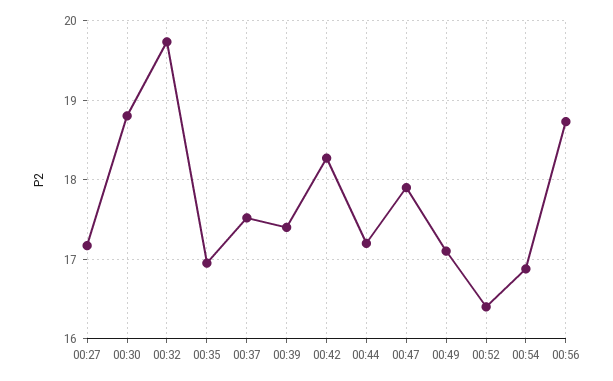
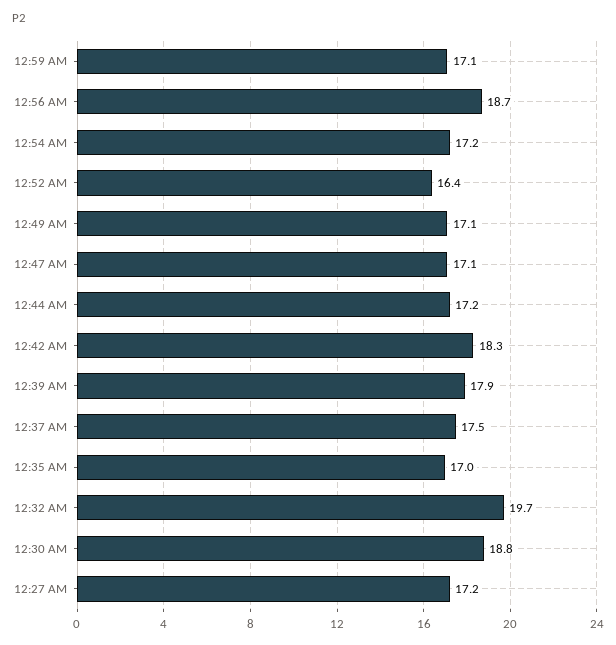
00:39: 17.4 -> 17.9
00:47: 17.9 -> 17.1
00:54: 16.9 -> 17.2
12:59 AM: none -> 17.1

